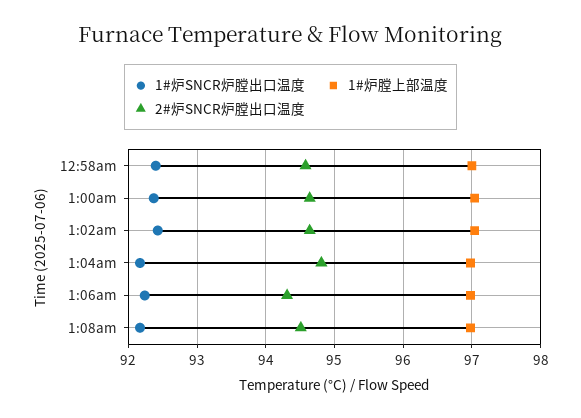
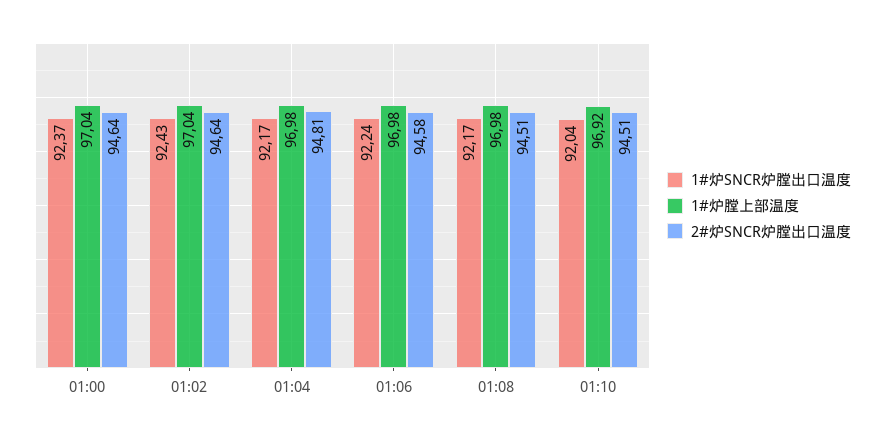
1#炉SNCR炉膛出口温度, 12:58am: 92.4 -> none
1#炉膛上部温度, 12:58am: 97 -> none
2#炉SNCR炉膛出口温度, 12:58am: 94.6 -> none
2#炉SNCR炉膛出口温度, 1:06am: 94.3 -> 94.58
1#炉SNCR炉膛出口温度, 01:10: none -> 92.04
1#炉膛上部温度, 01:10: none -> 96.92
2#炉SNCR炉膛出口温度, 01:10: none -> 94.51

